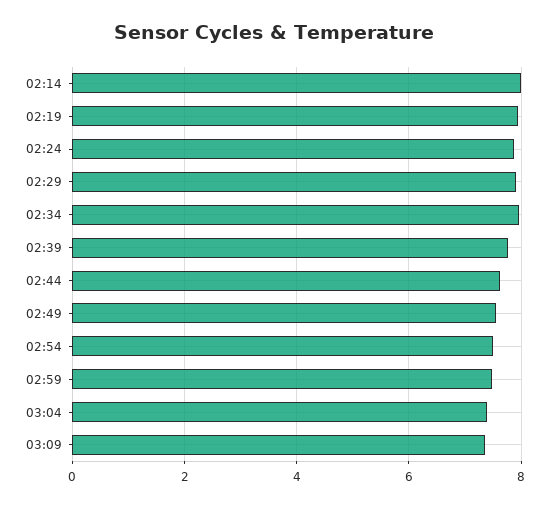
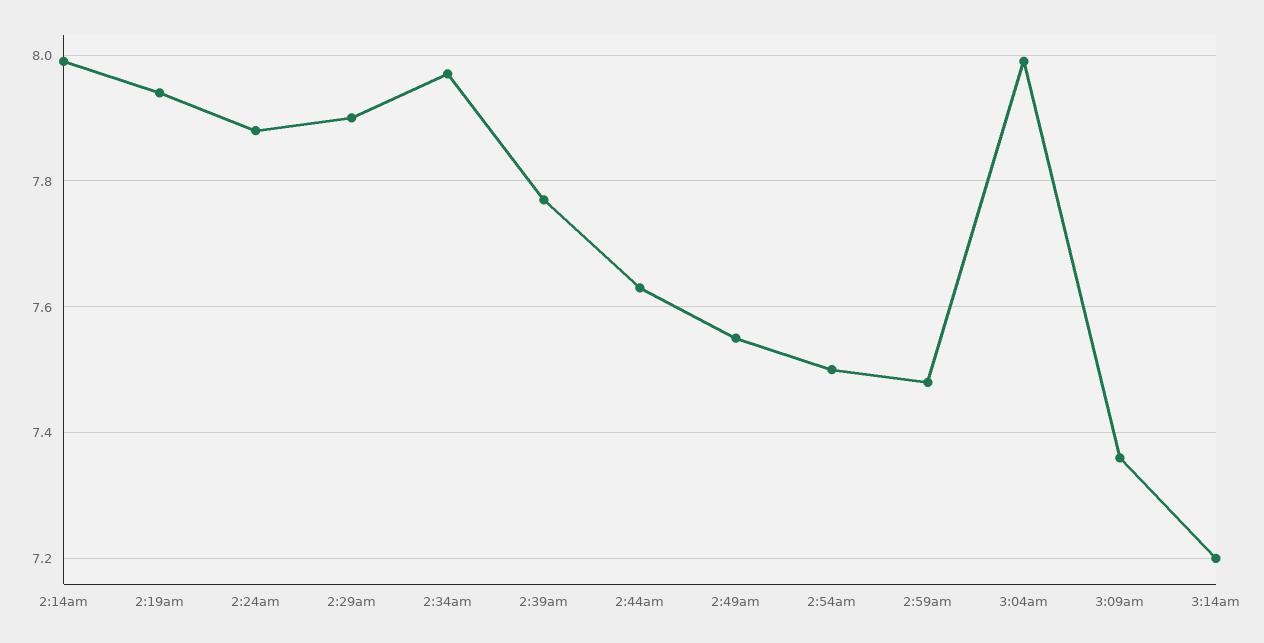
03:04: 7.4 -> 8
3:14am: none -> 7.2

